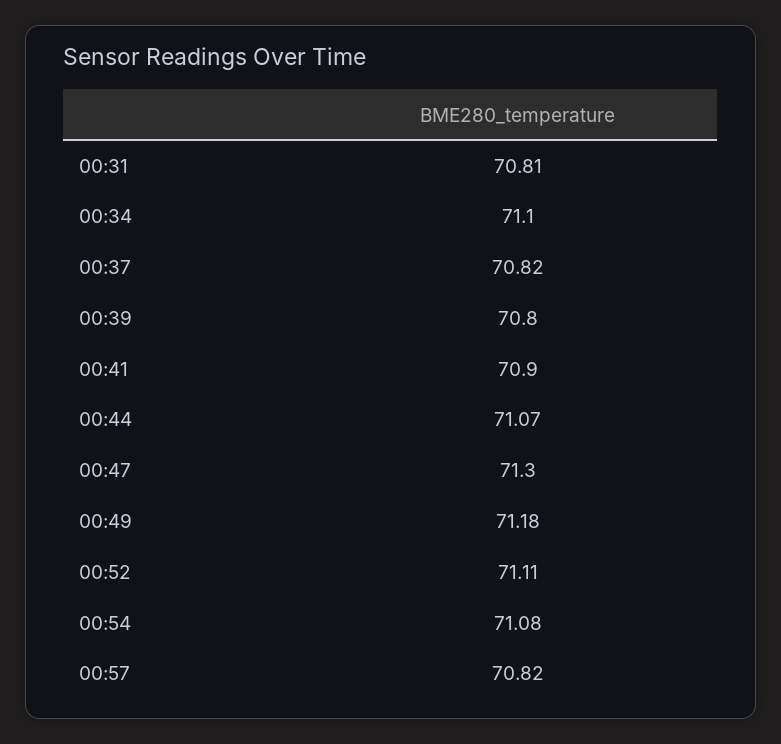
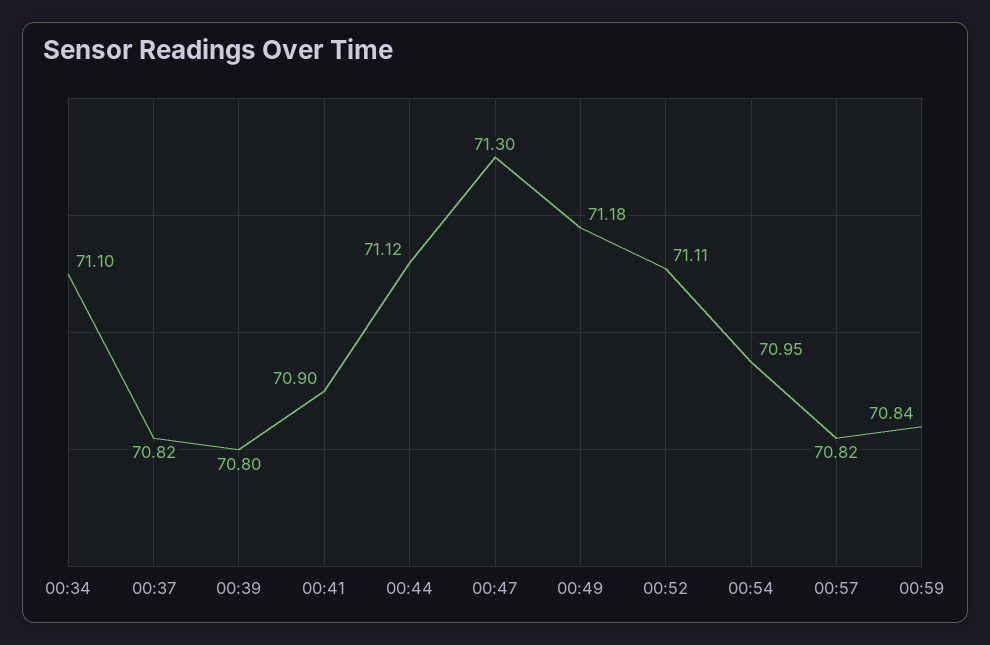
00:31: 70.81 -> none
00:44: 71.07 -> 71.12
00:54: 71.08 -> 70.95
00:59: none -> 70.84

